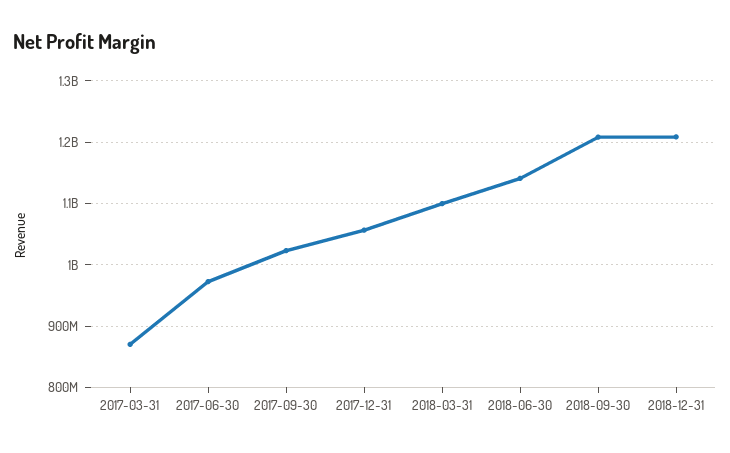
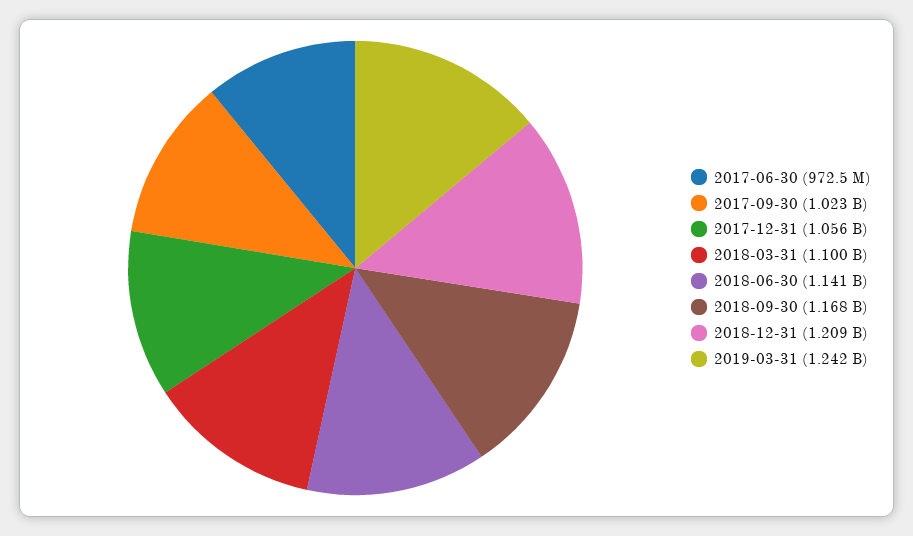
2017-03-31: 870000000 -> none
2018-09-30: 1210000000 -> 1168000000
2019-03-31: none -> 1242000000

